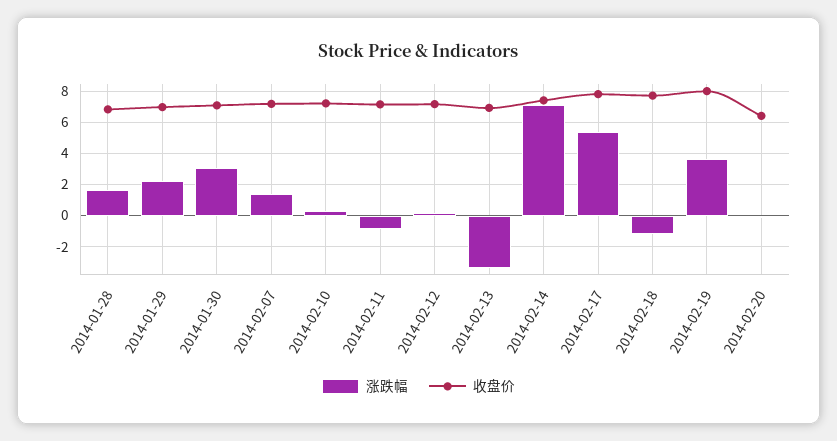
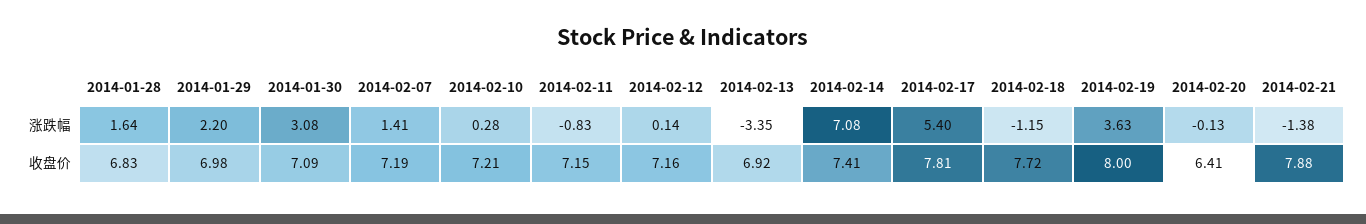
涨跌幅, 2014-02-21: none -> -1.38
收盘价, 2014-02-21: none -> 7.88

